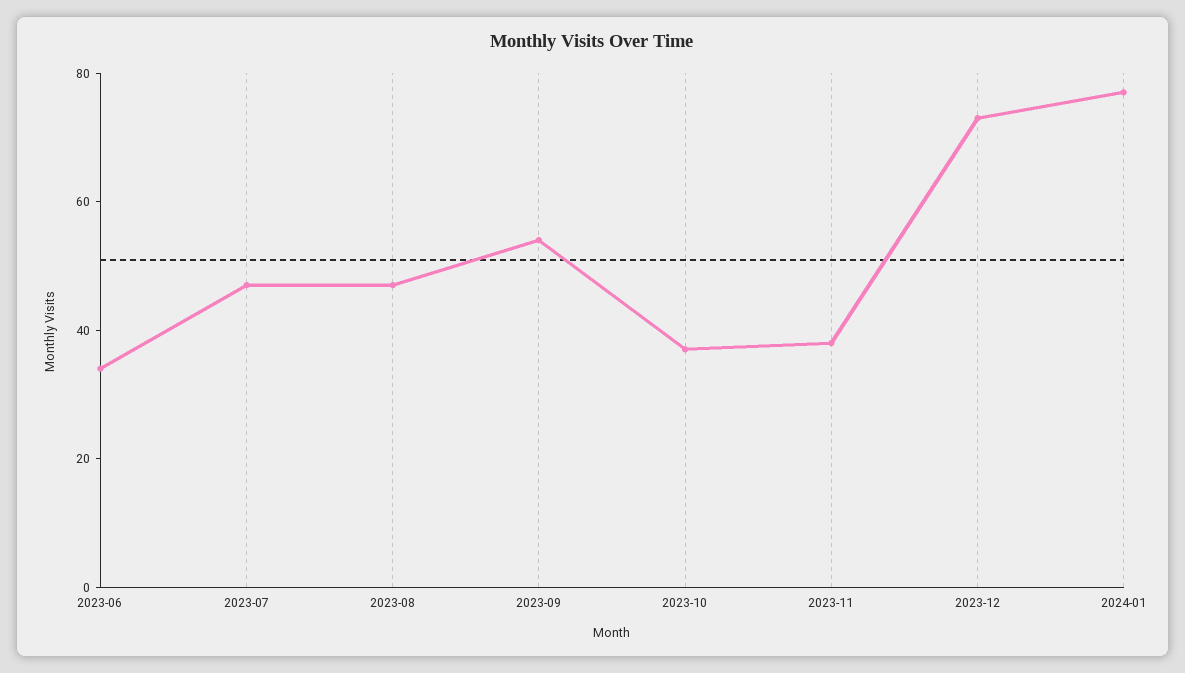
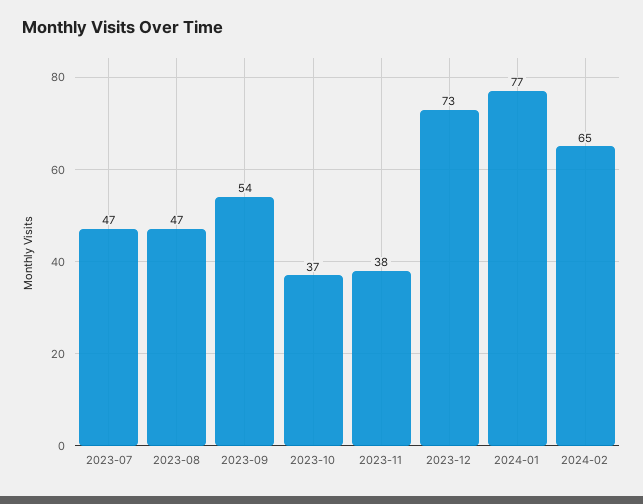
2023-06: 35 -> none
2024-02: none -> 65

